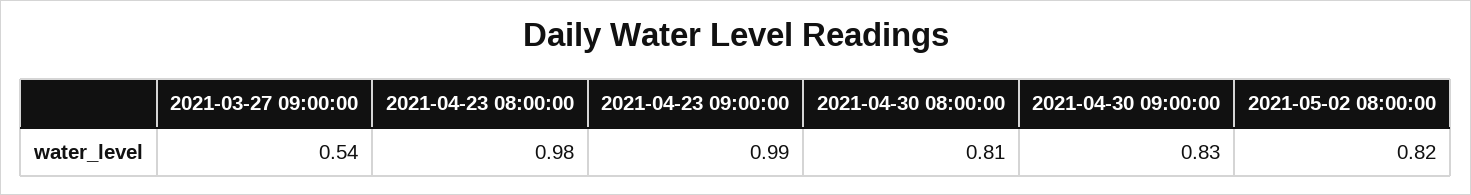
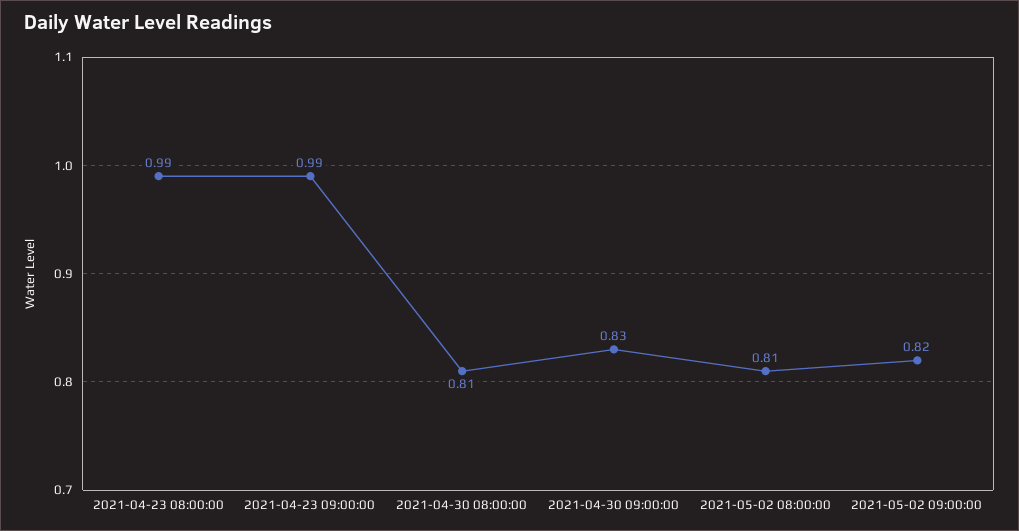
2021-03-27 09:00:00: 0.54 -> none
2021-04-23 08:00:00: 0.98 -> 0.99
2021-05-02 08:00:00: 0.82 -> 0.81
2021-05-02 09:00:00: none -> 0.82

